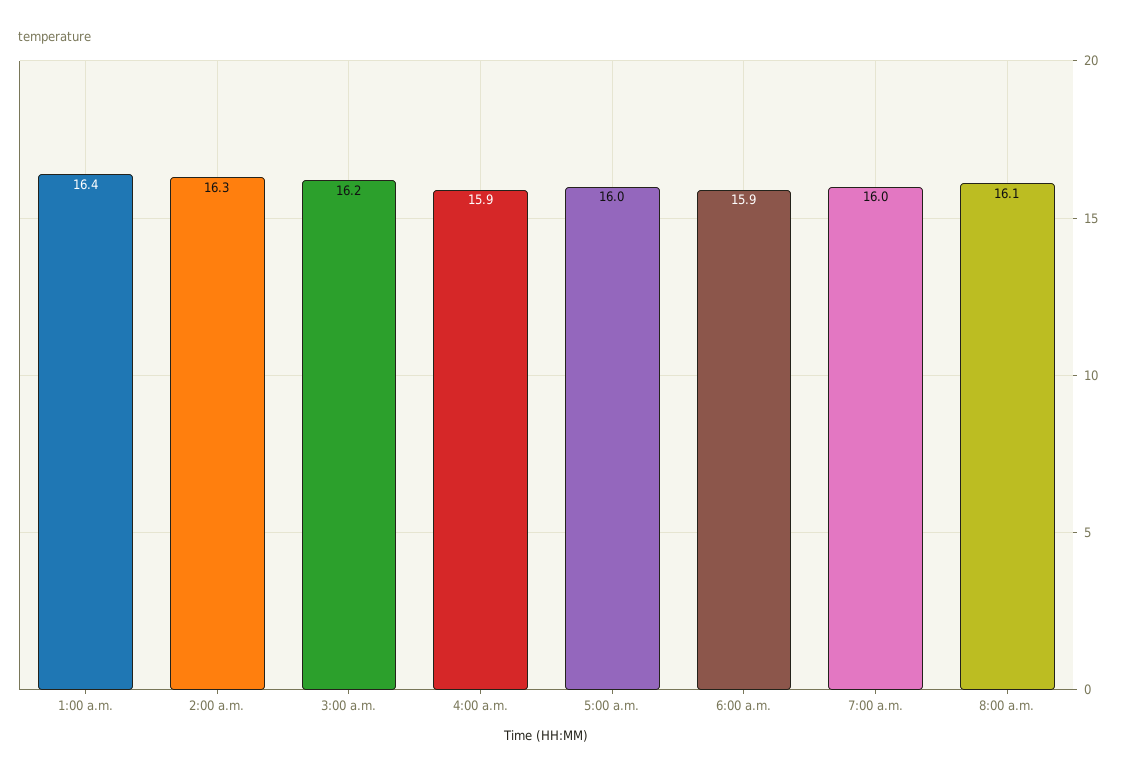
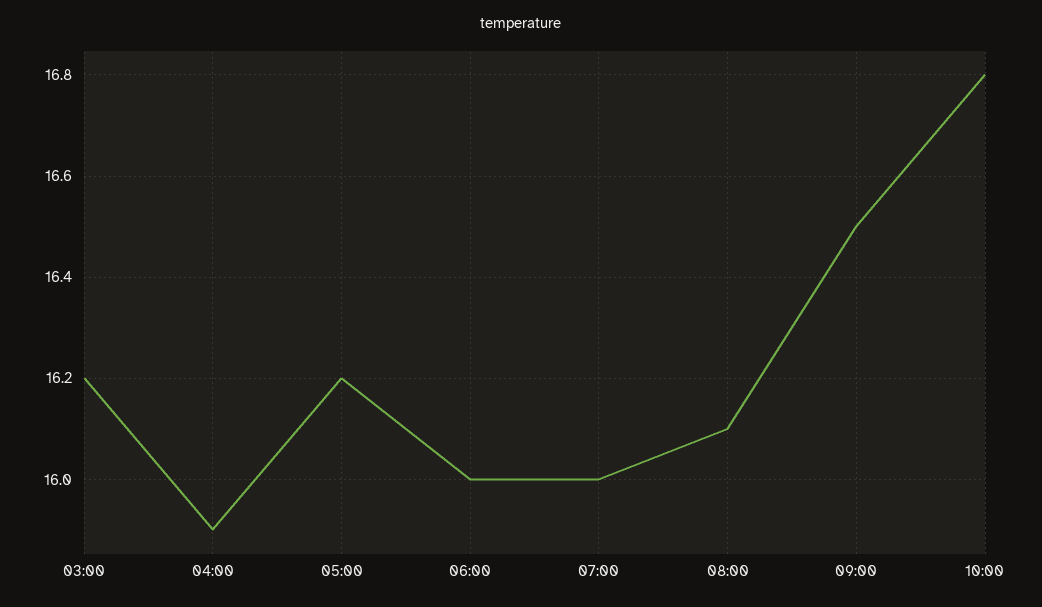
1:00 a.m.: 16.4 -> none
2:00 a.m.: 16.3 -> none
5:00 a.m.: 16 -> 16.2
6:00 a.m.: 15.9 -> 16
09:00: none -> 16.5
10:00: none -> 16.8

